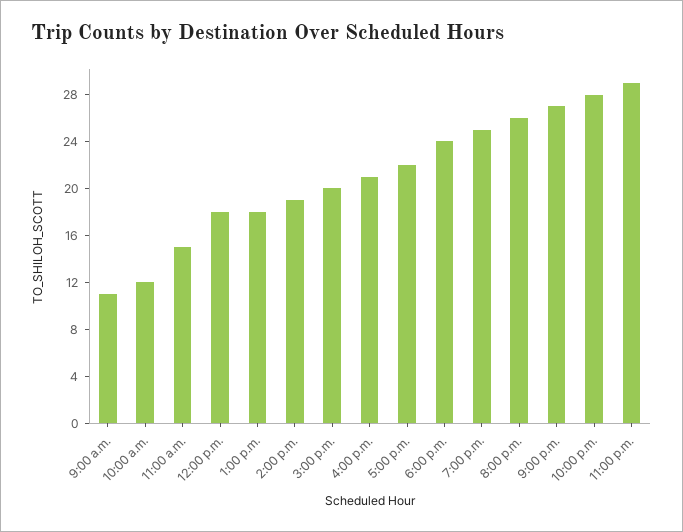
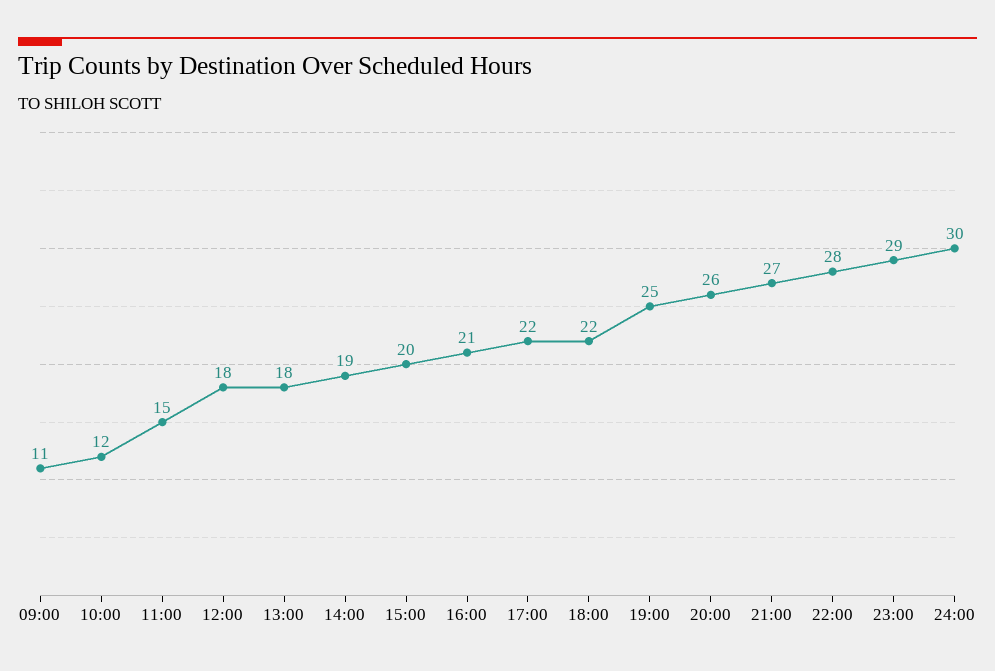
6:00 p.m.: 24 -> 22
24:00: none -> 30

